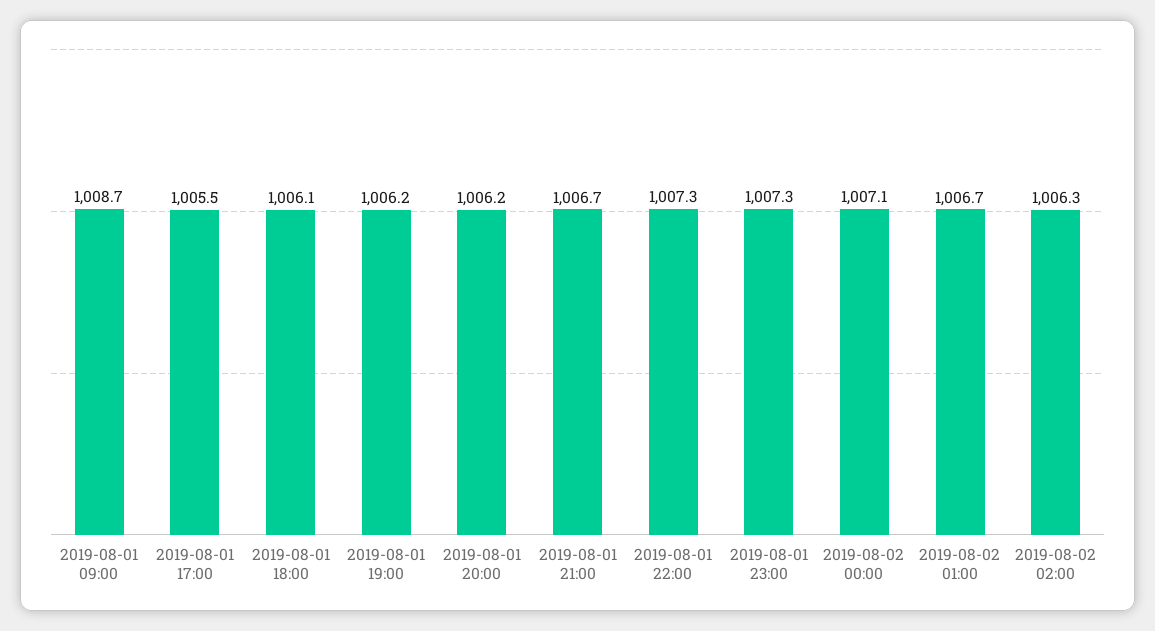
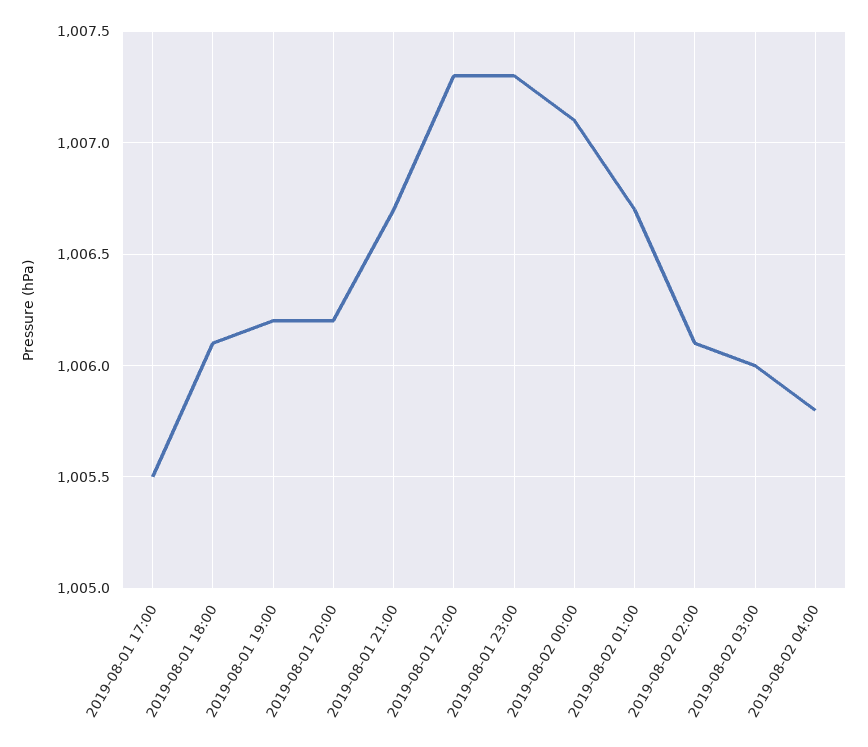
2019-08-01 09:00: 1008.7 -> none
2019-08-02 02:00: 1006.3 -> 1006.1
2019-08-02 03:00: none -> 1006
2019-08-02 04:00: none -> 1005.8

